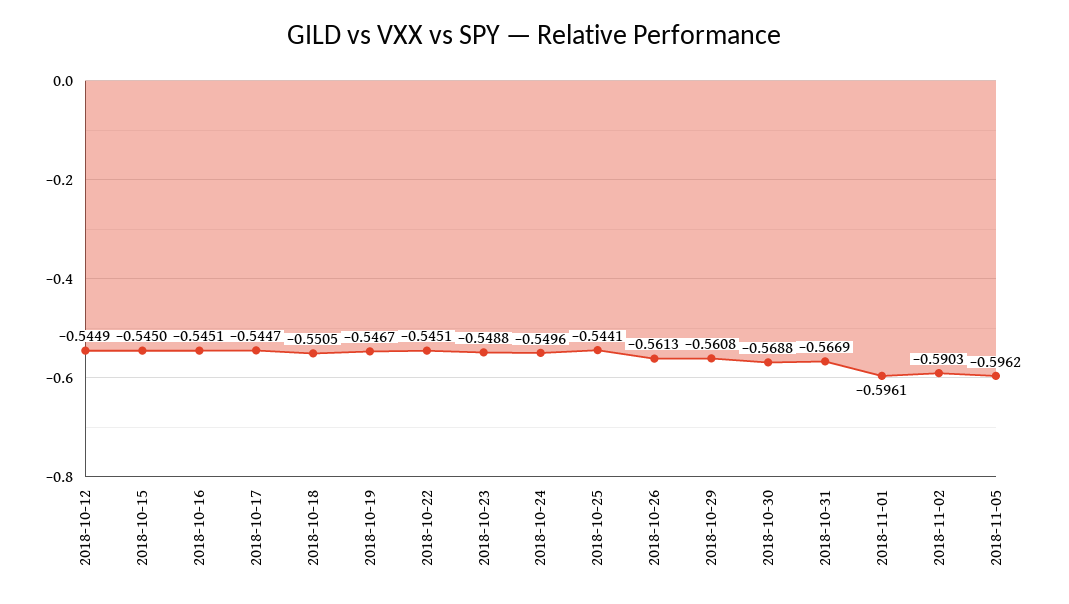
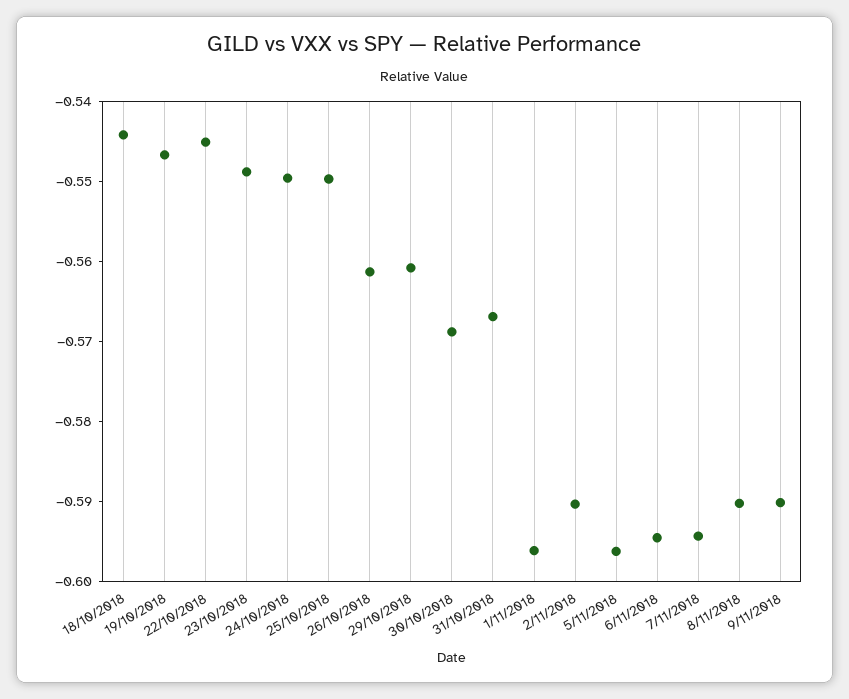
2018-10-12: -0.5449 -> none
2018-10-15: -0.545 -> none
2018-10-16: -0.5451 -> none
2018-10-17: -0.5447 -> none
2018-10-18: -0.5505 -> -0.544
2018-10-25: -0.5441 -> -0.55
6/11/2018: none -> -0.594
7/11/2018: none -> -0.594
8/11/2018: none -> -0.59
9/11/2018: none -> -0.59

